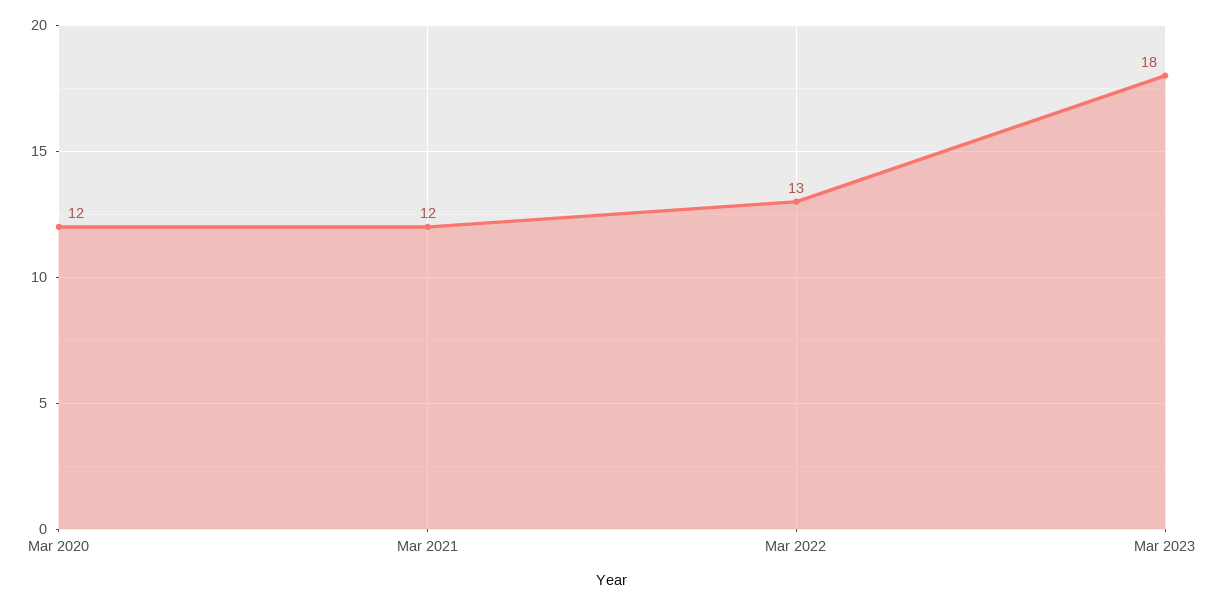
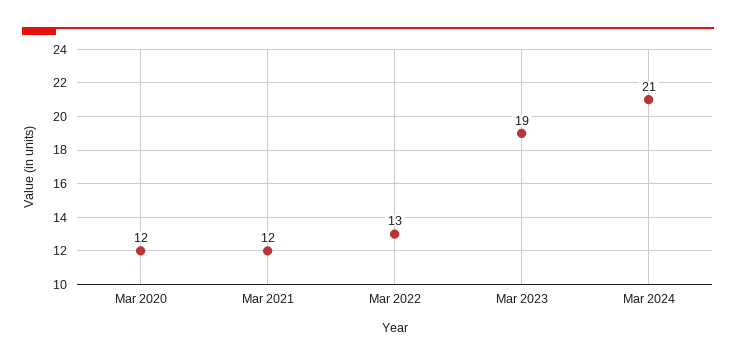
Mar 2023: 18 -> 19
Mar 2024: none -> 21

